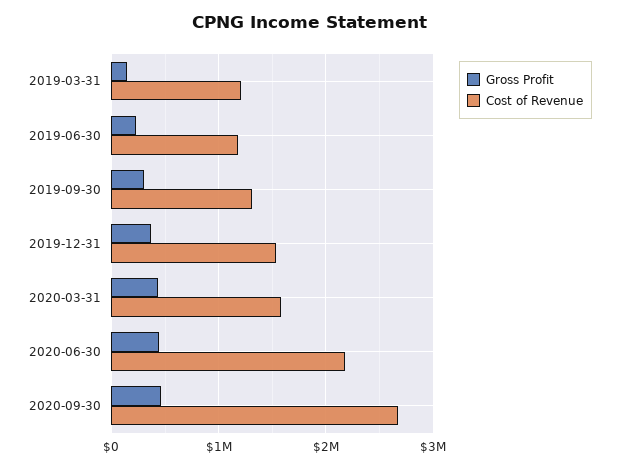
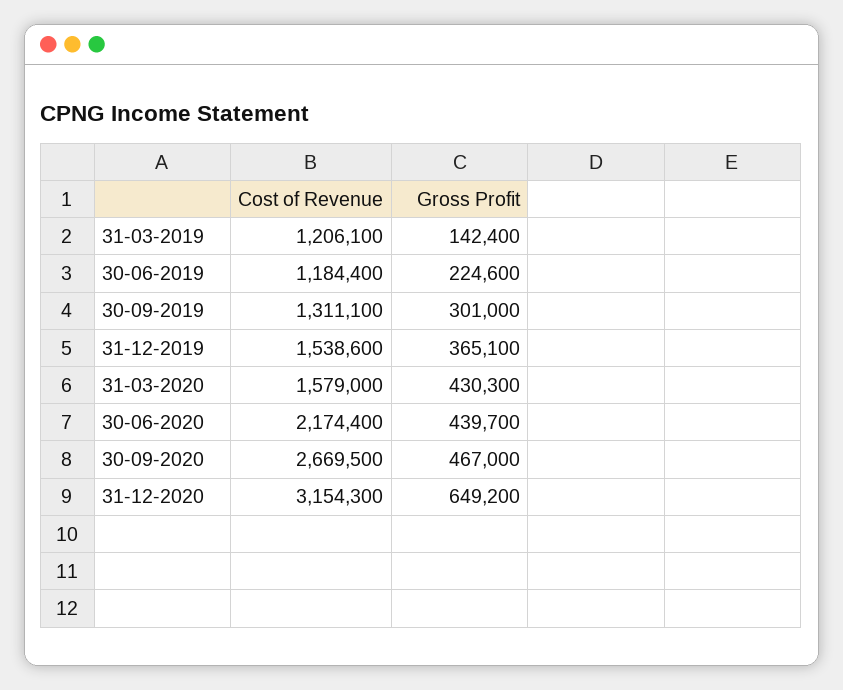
Cost of Revenue, 31-12-2020: none -> 3154300
Gross Profit, 31-12-2020: none -> 649200

